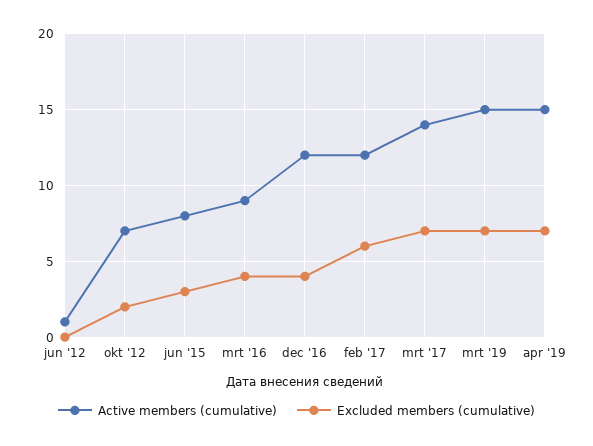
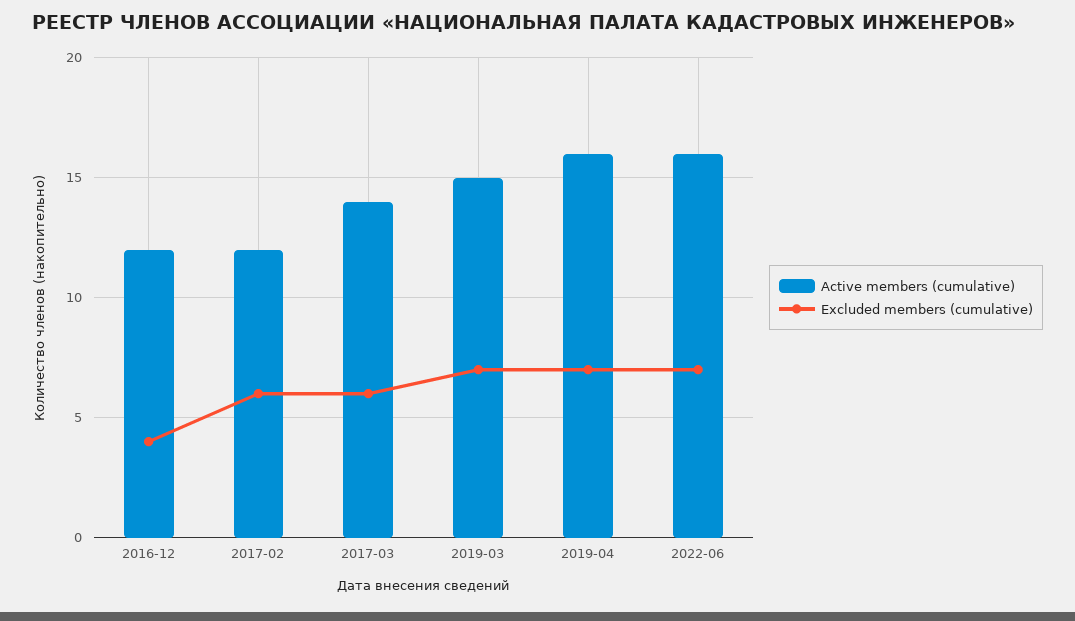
Active members (cumulative), jun '12: 1 -> none
Excluded members (cumulative), jun '12: 0 -> none
Active members (cumulative), okt '12: 7 -> none
Excluded members (cumulative), okt '12: 2 -> none
Active members (cumulative), jun '15: 8 -> none
Excluded members (cumulative), jun '15: 3 -> none
Active members (cumulative), mrt '16: 9 -> none
Excluded members (cumulative), mrt '16: 4 -> none
Excluded members (cumulative), mrt '17: 7 -> 6
Active members (cumulative), apr '19: 15 -> 16
Active members (cumulative), 2022-06: none -> 16
Excluded members (cumulative), 2022-06: none -> 7

